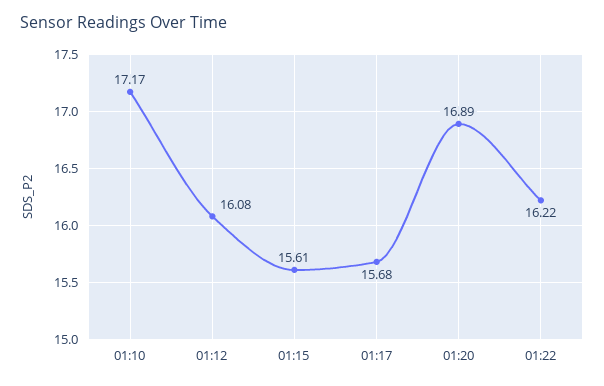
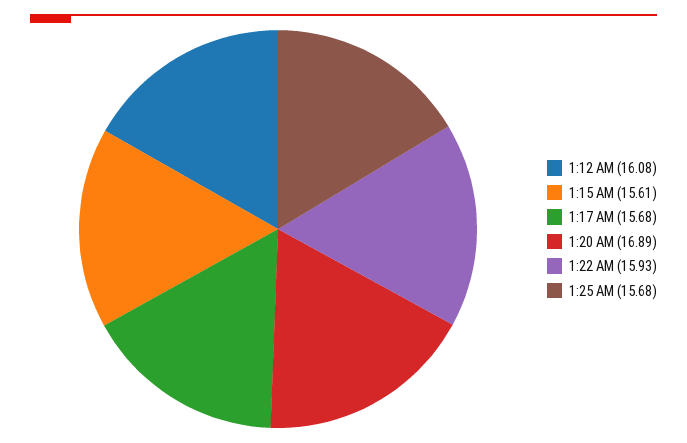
01:10: 17.17 -> none
01:22: 16.22 -> 15.93
1:25 AM: none -> 15.68

